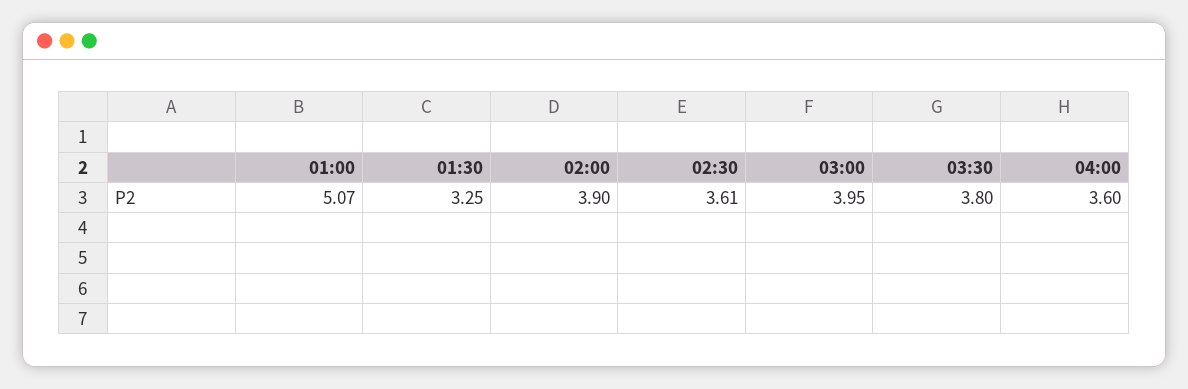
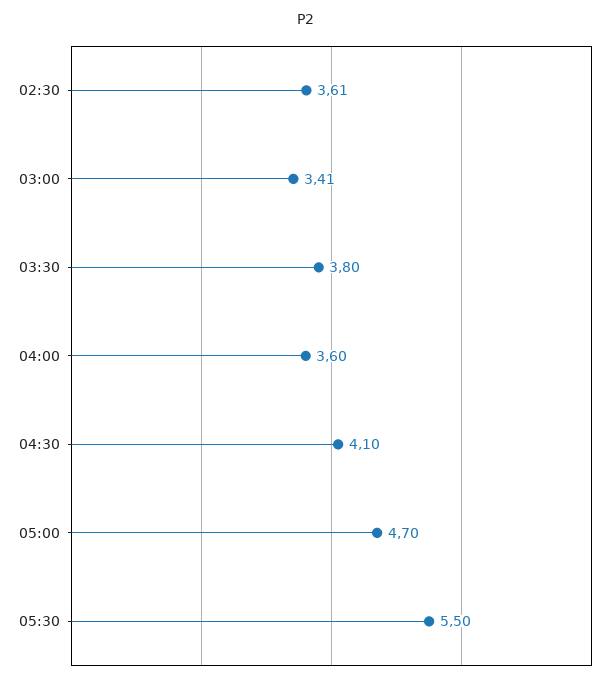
01:00: 5.07 -> none
01:30: 3.25 -> none
02:00: 3.9 -> none
03:00: 3.95 -> 3.41
04:30: none -> 4.1
05:00: none -> 4.7
05:30: none -> 5.5

